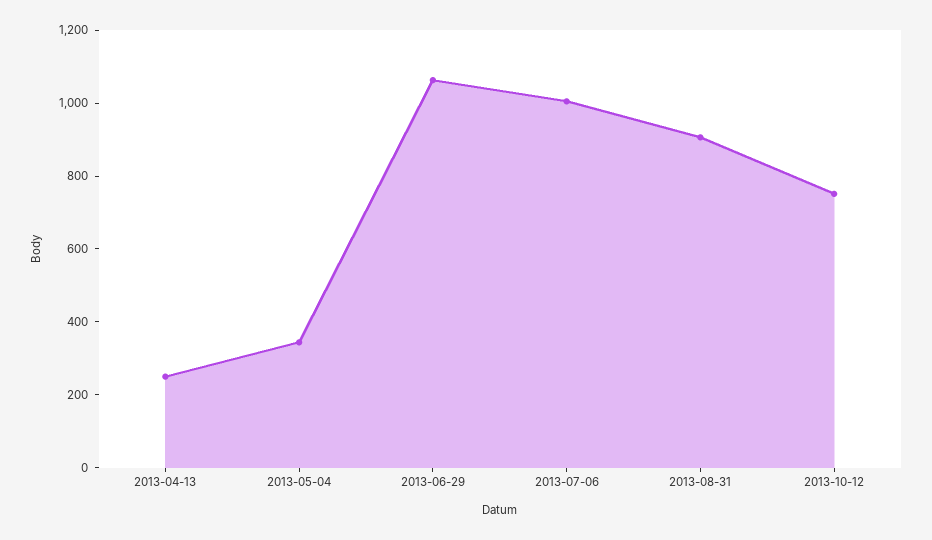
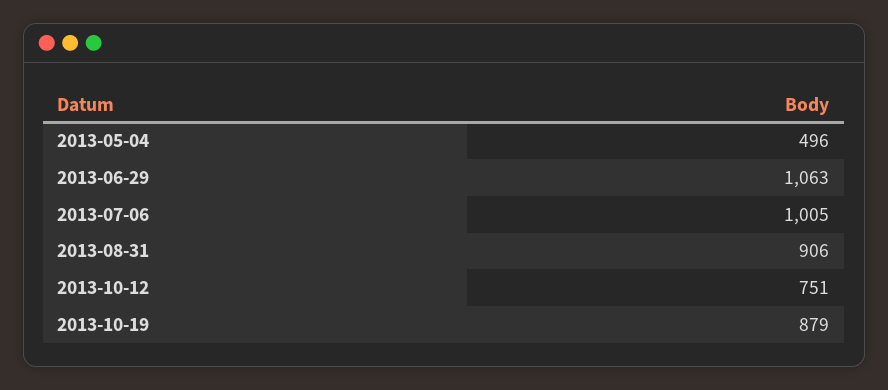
2013-04-13: 250 -> none
2013-05-04: 350 -> 496
2013-10-19: none -> 879

